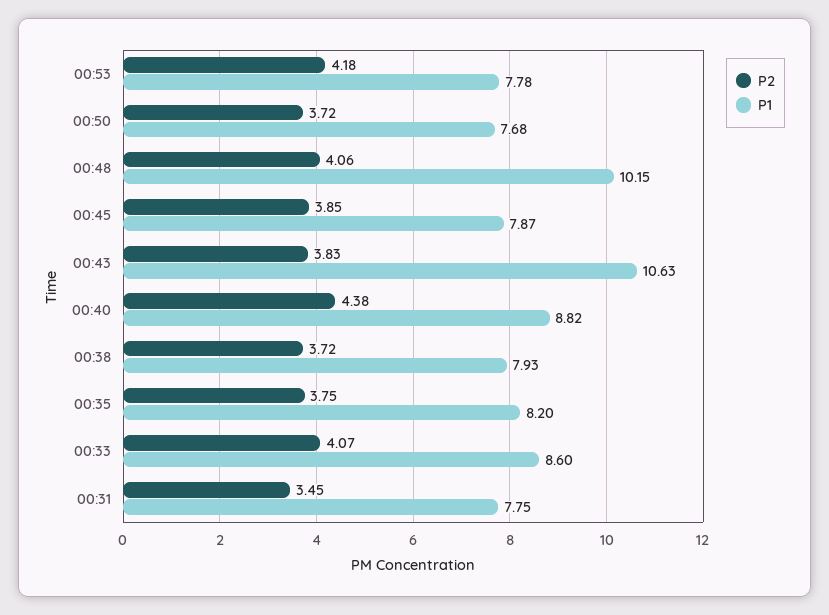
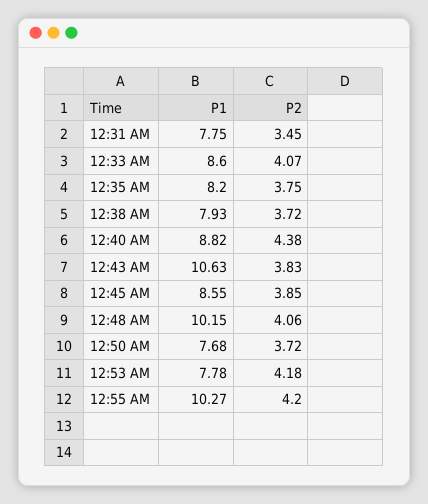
P1, 00:45: 7.87 -> 8.55
P1, 12:55 AM: none -> 10.27
P2, 12:55 AM: none -> 4.2

